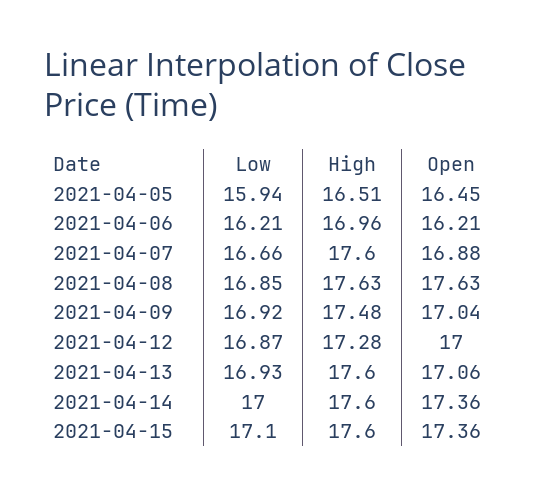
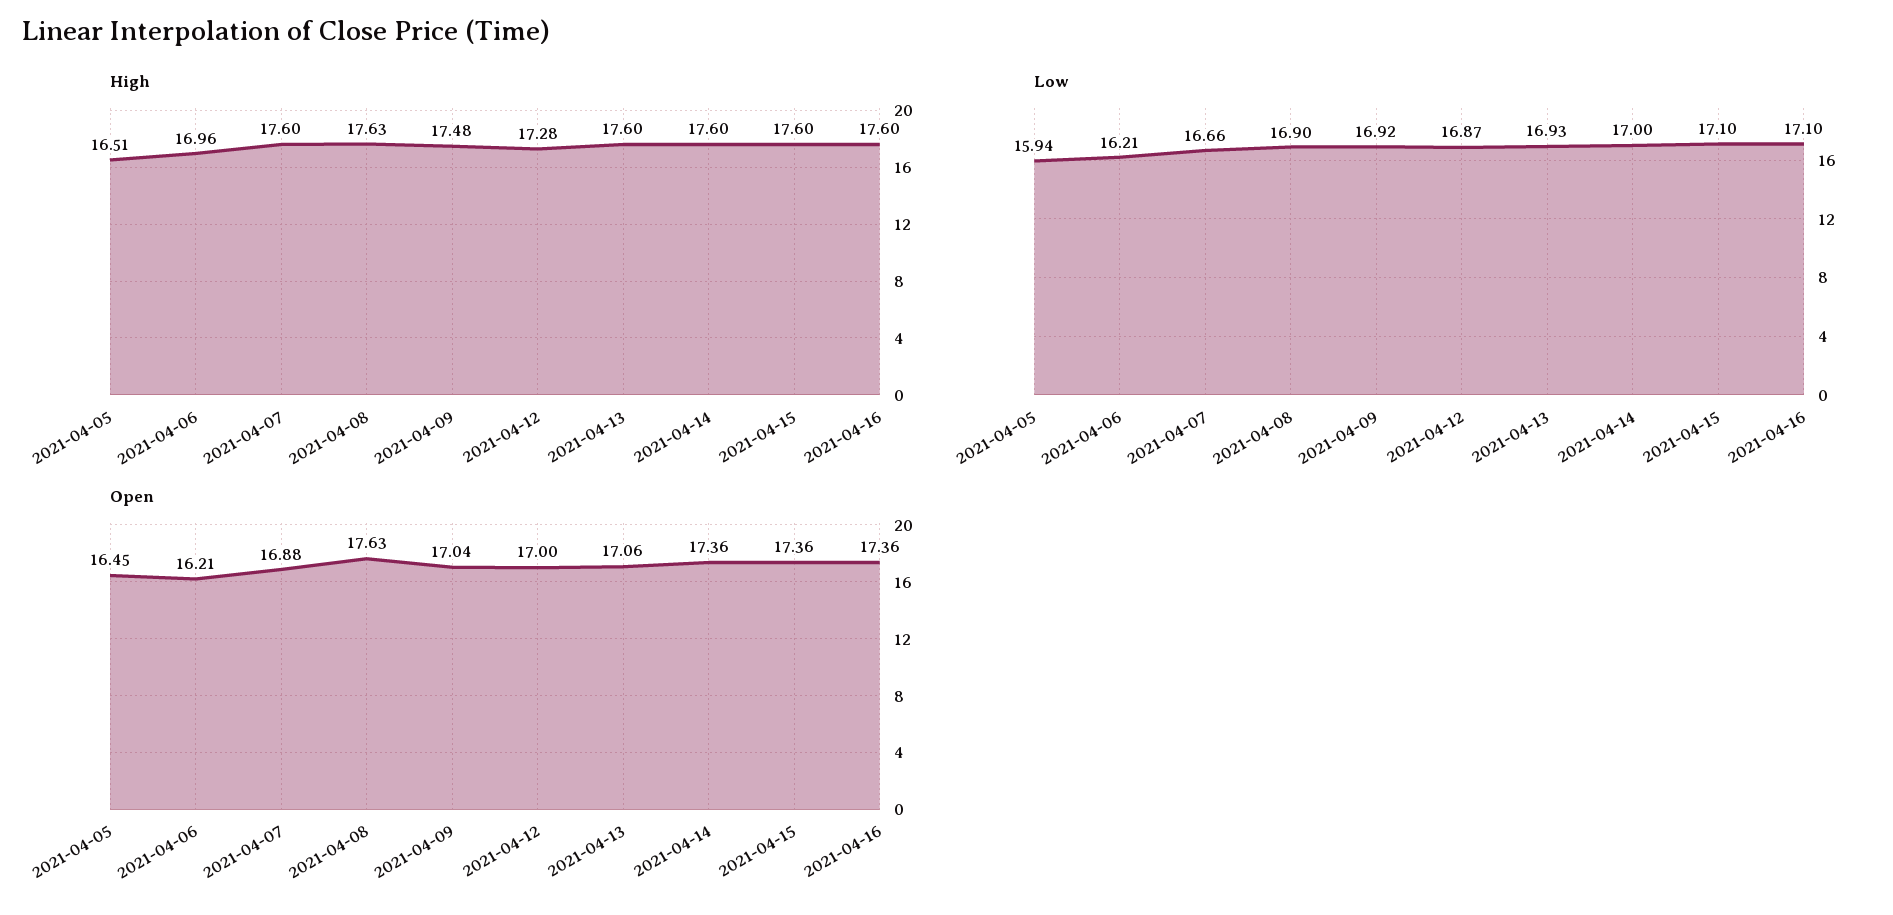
Low, 2021-04-08: 16.85 -> 16.9
High, 2021-04-16: none -> 17.6
Low, 2021-04-16: none -> 17.1
Open, 2021-04-16: none -> 17.36

